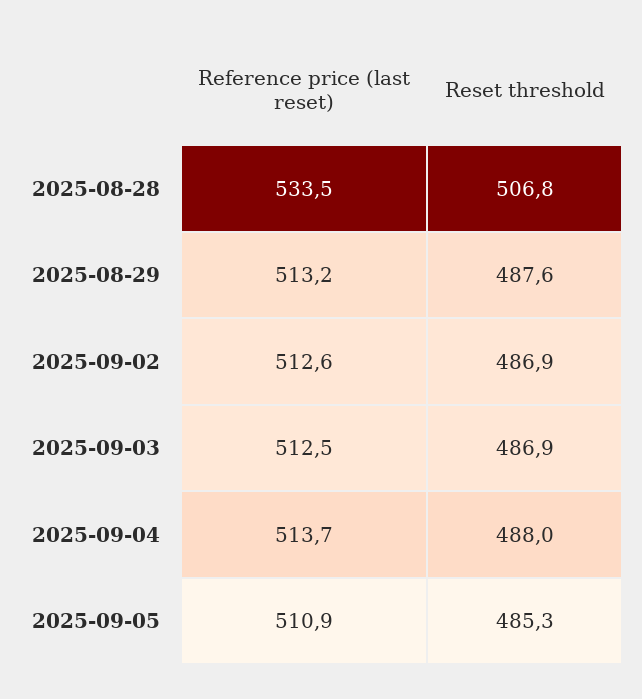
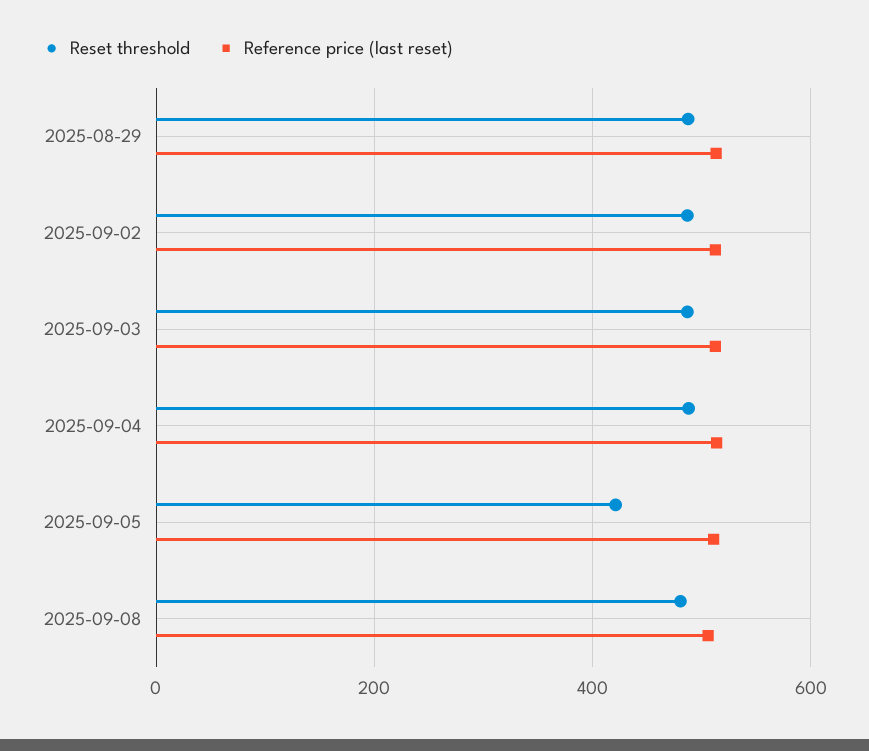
Reference price (last reset), 2025-08-28: 533.5 -> none
Reset threshold, 2025-08-28: 506.8 -> none
Reset threshold, 2025-09-05: 485.3 -> 420
Reset threshold, 2025-09-08: none -> 480
Reference price (last reset), 2025-09-08: none -> 500

